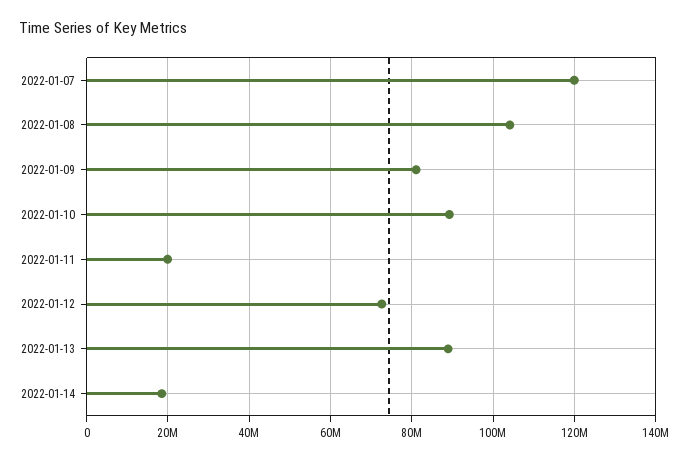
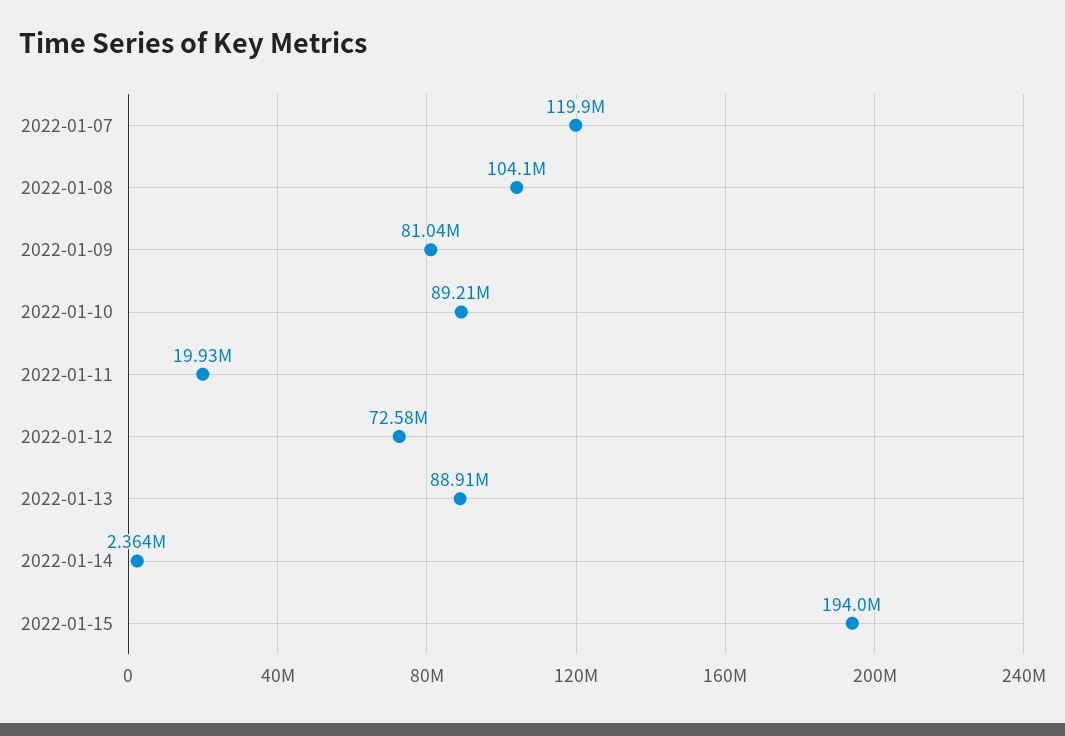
2022-01-14: 18000000 -> 2364000
2022-01-15: none -> 194000000

